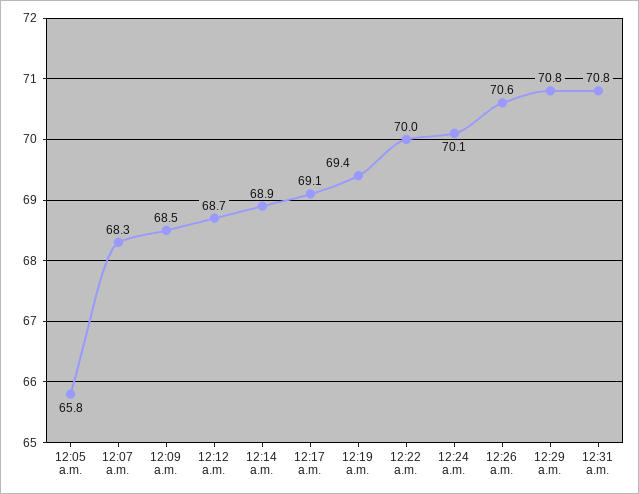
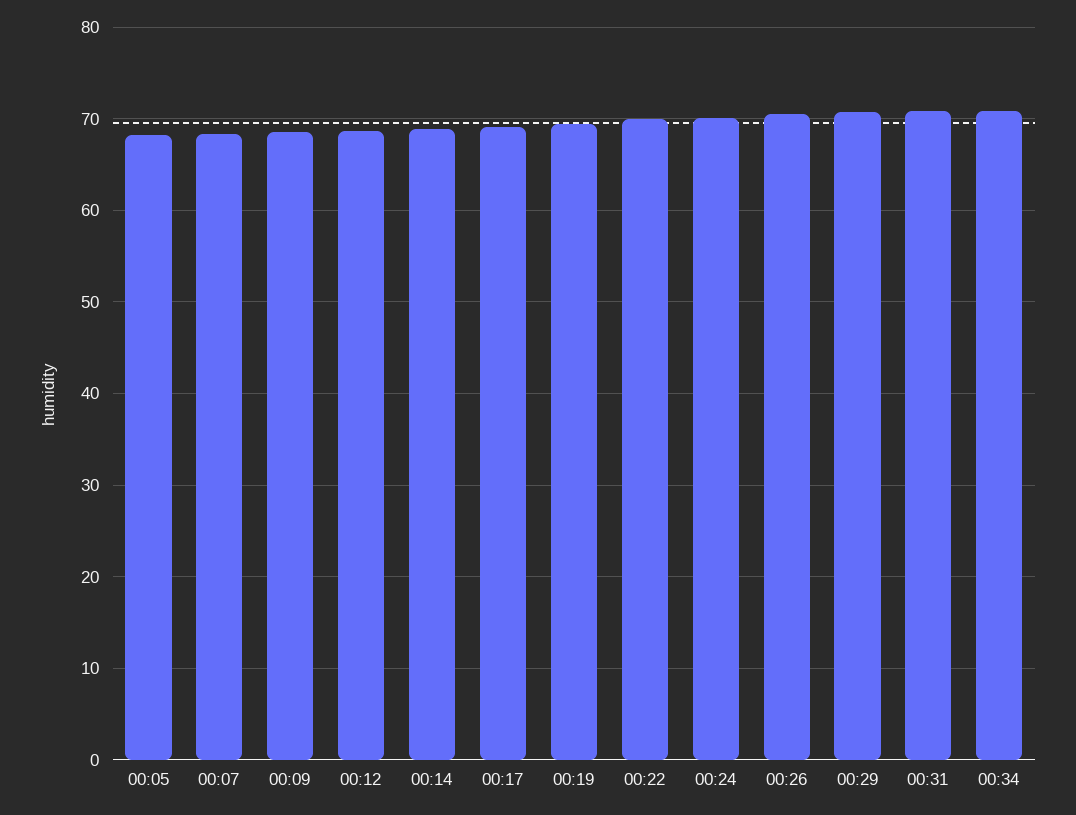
12:05 a.m.: 65.8 -> 68
00:34: none -> 71

